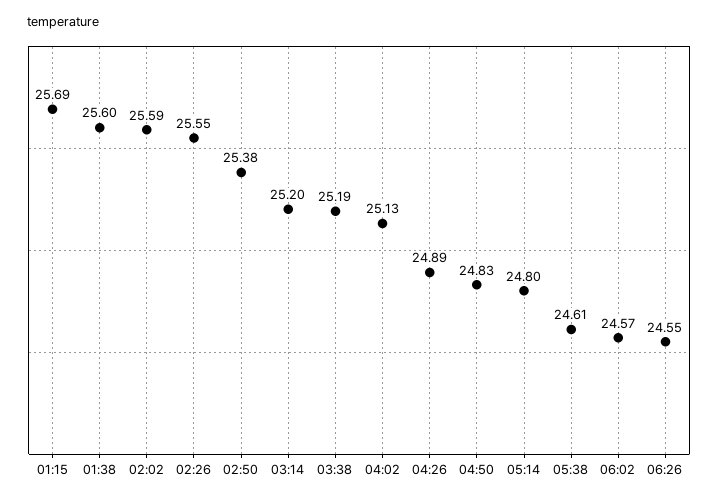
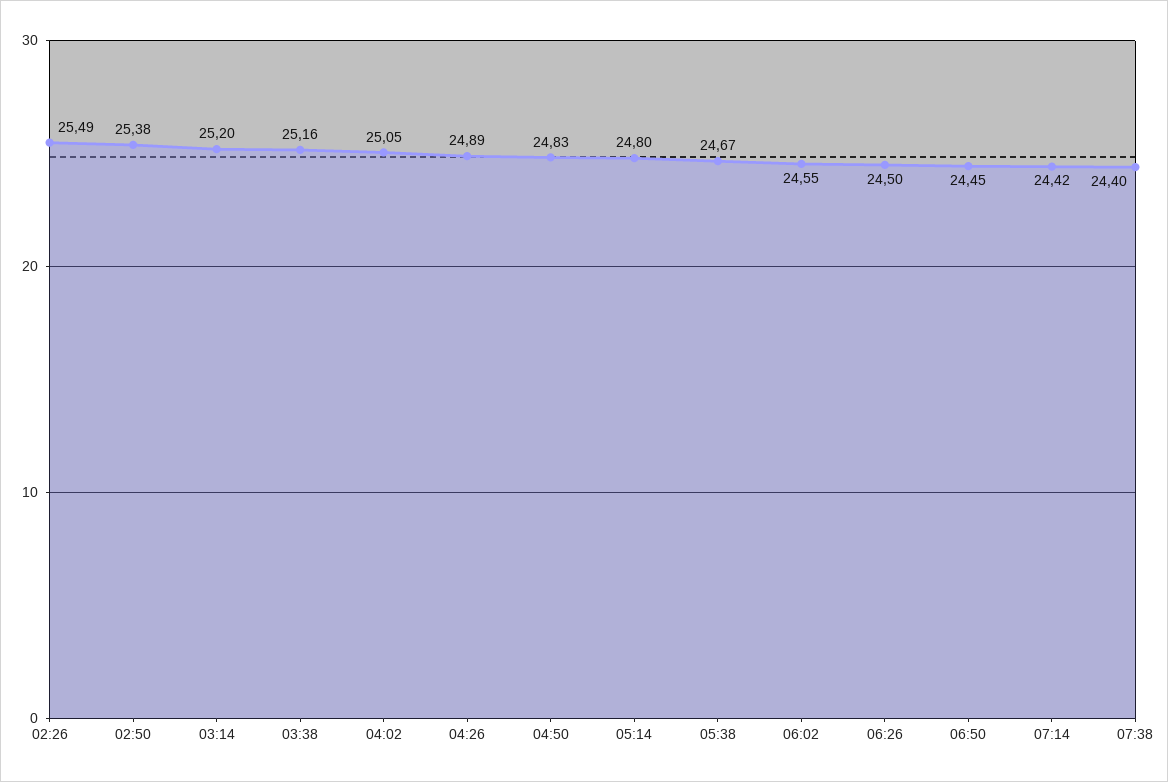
01:15: 25.69 -> none
01:38: 25.6 -> none
02:02: 25.59 -> none
02:26: 25.55 -> 25.49
03:38: 25.19 -> 25.16
04:02: 25.13 -> 25.05
05:38: 24.61 -> 24.67
06:02: 24.57 -> 24.55
06:26: 24.55 -> 24.5
06:50: none -> 24.45
07:14: none -> 24.42
07:38: none -> 24.4

